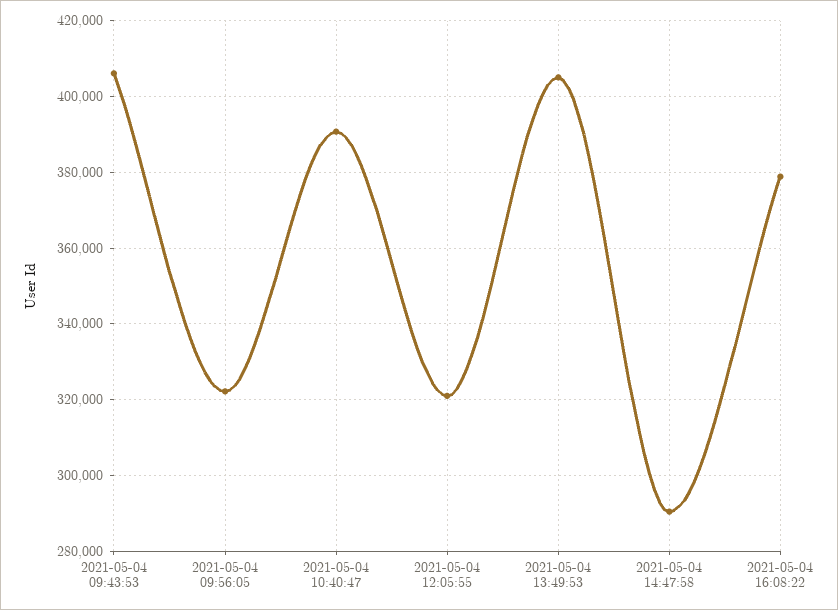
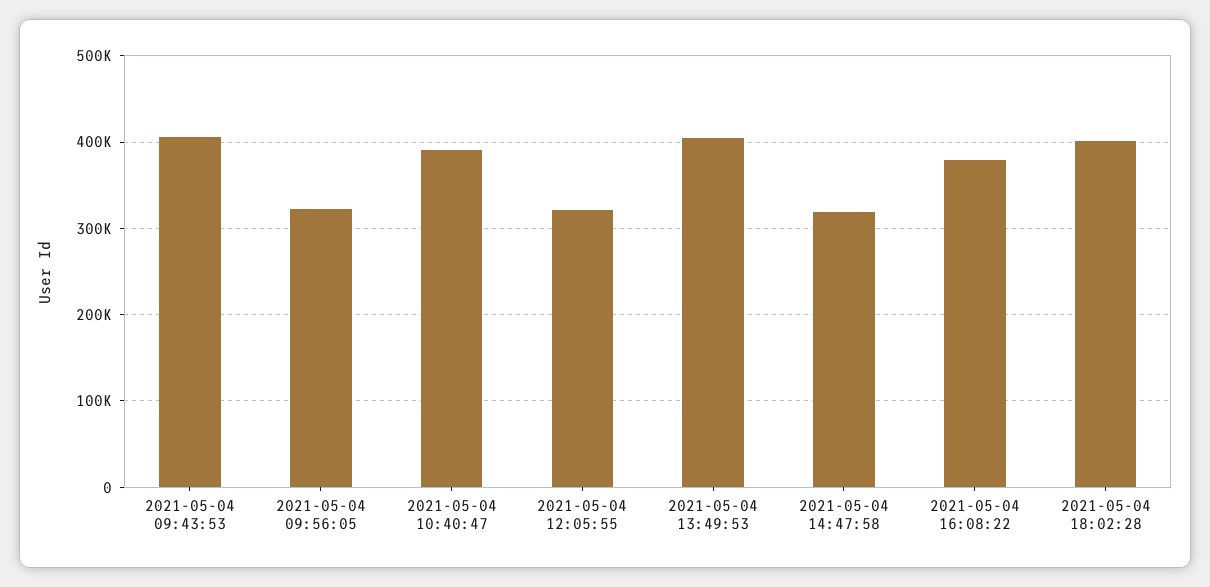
2021-05-04 14:47:58: 290000 -> 320000
2021-05-04 18:02:28: none -> 400000

